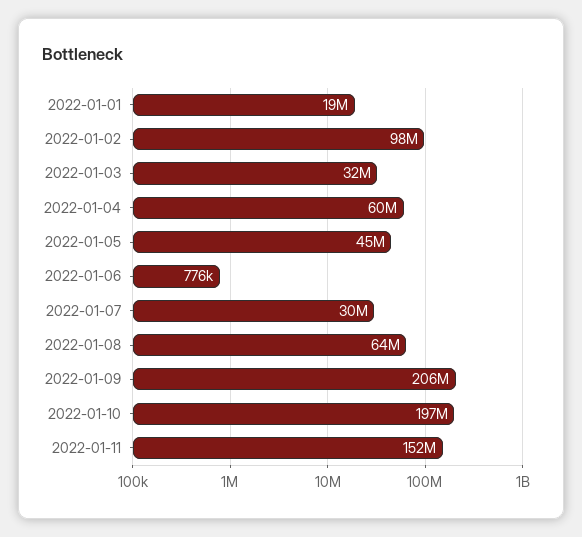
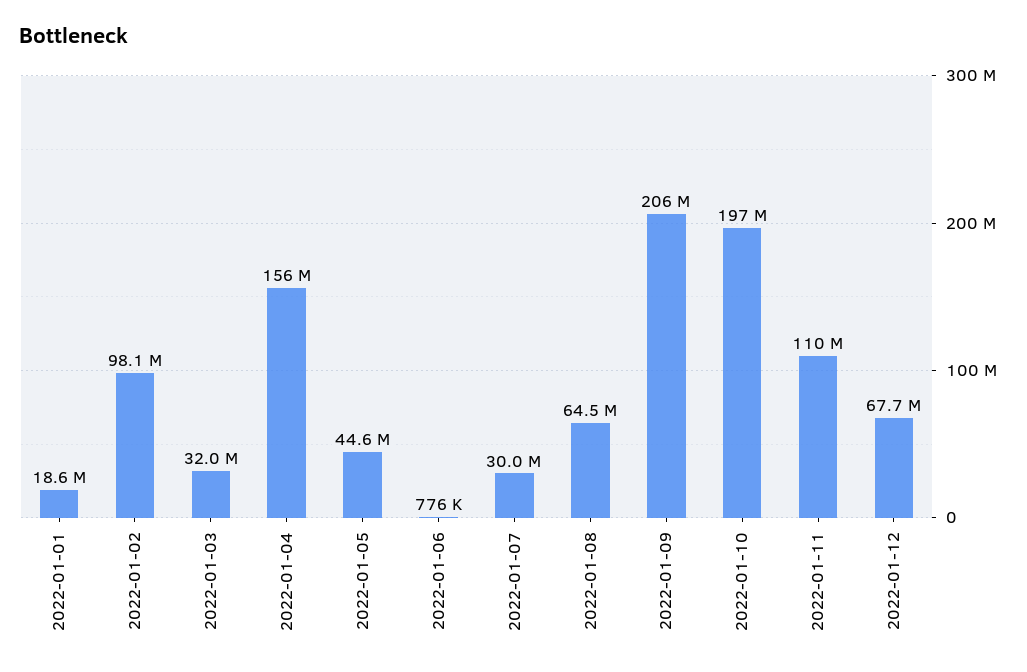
2022-01-04: 60000000 -> 156000000
2022-01-11: 152000000 -> 110000000
2022-01-12: none -> 67700000

